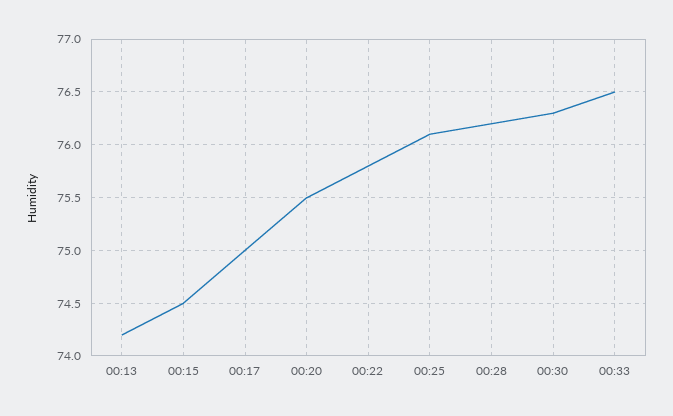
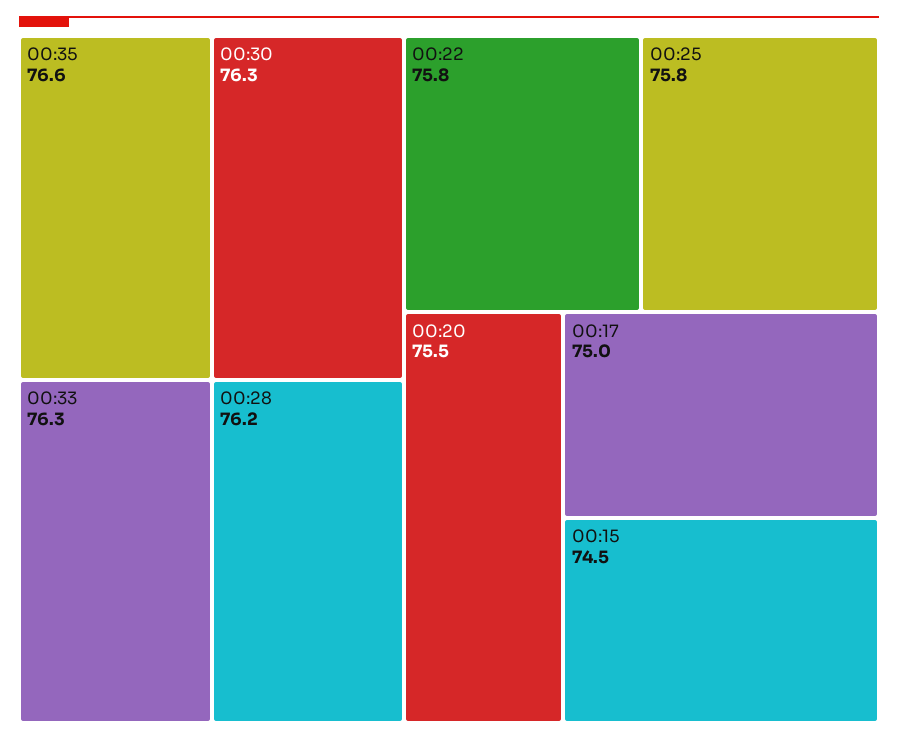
00:13: 74.2 -> none
00:25: 76.1 -> 75.8
00:33: 76.5 -> 76.3
00:35: none -> 76.6

